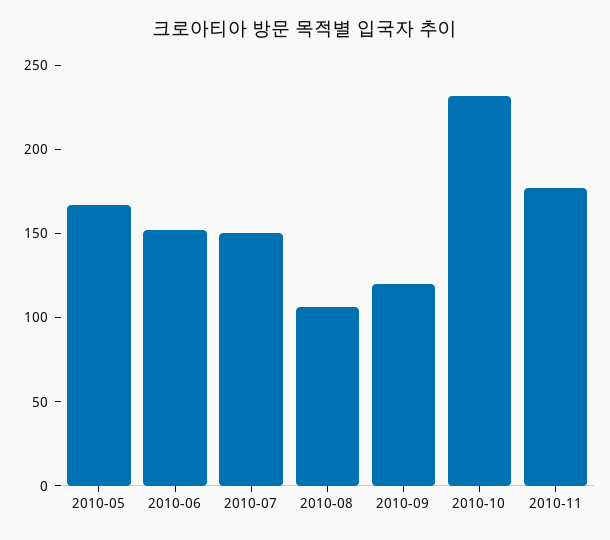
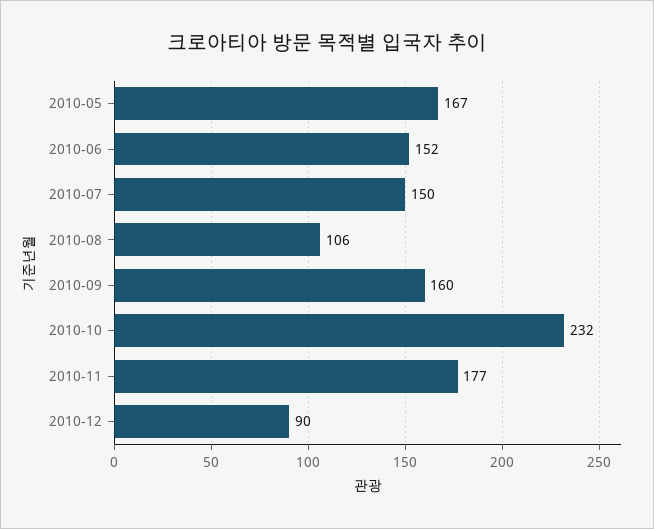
2010-09: 120 -> 160
2010-12: none -> 90

